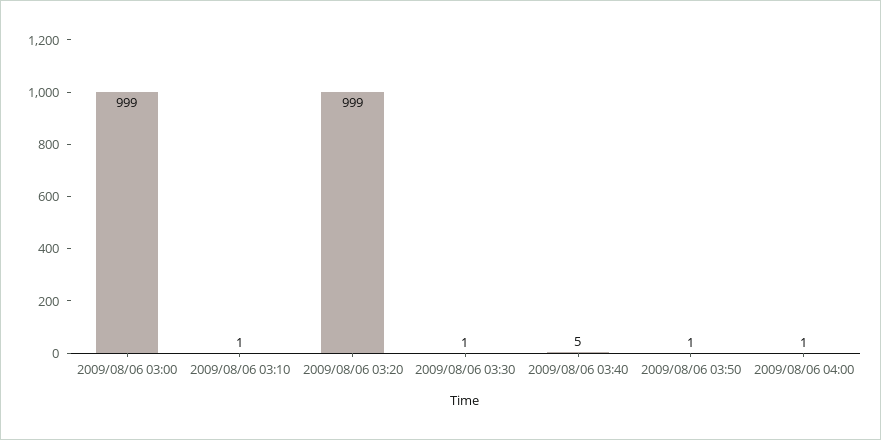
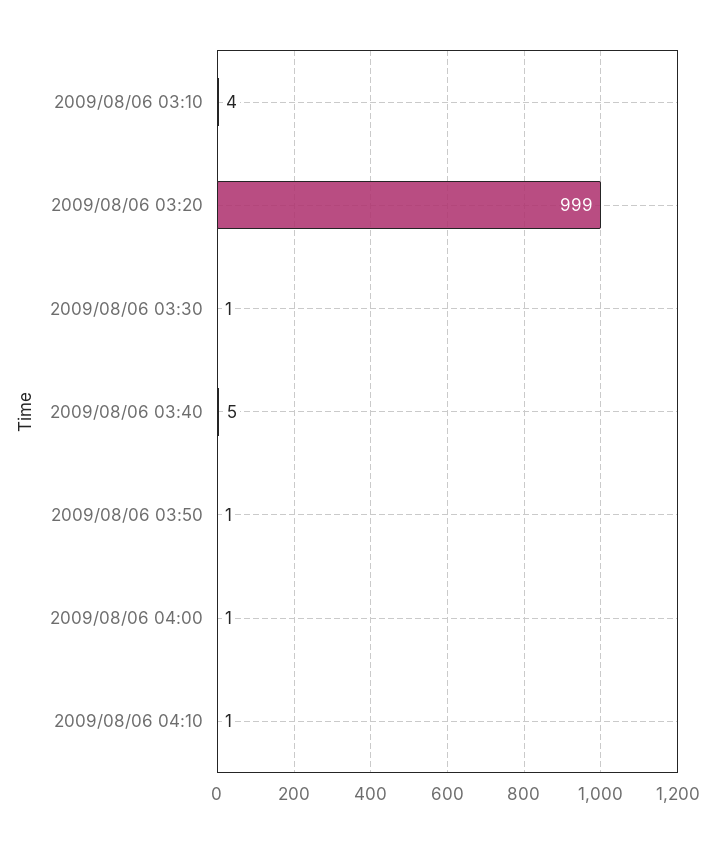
2009/08/06 03:00: 999 -> none
2009/08/06 03:10: 1 -> 4
2009/08/06 04:10: none -> 1

